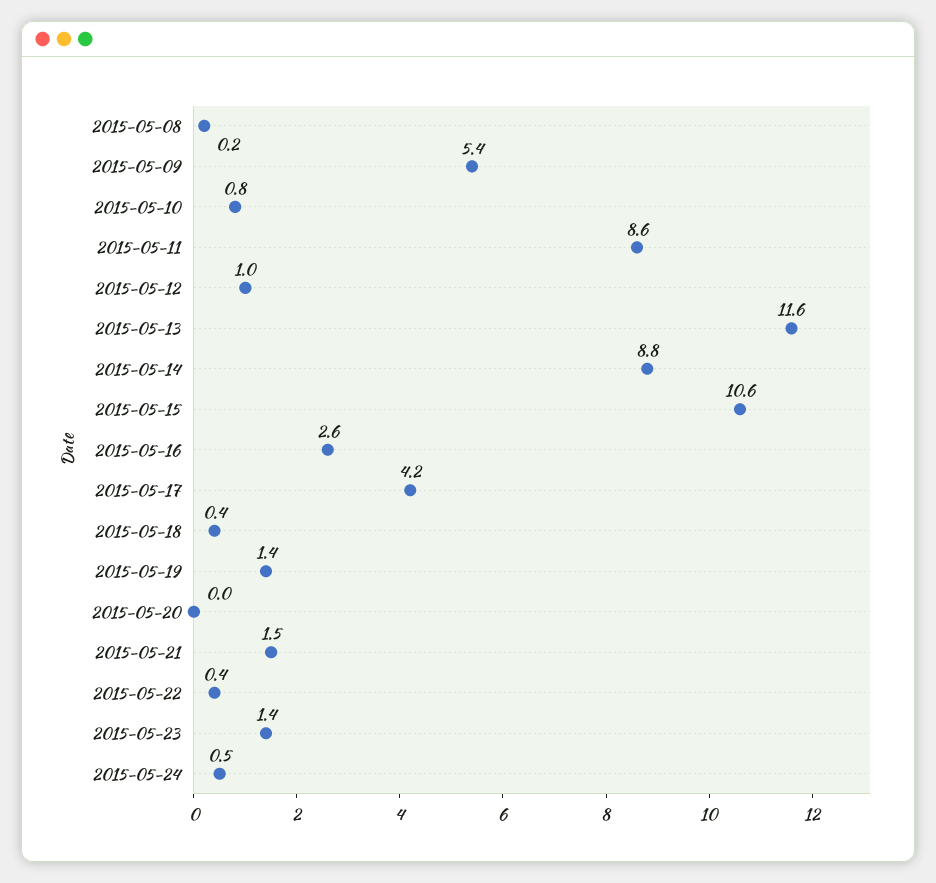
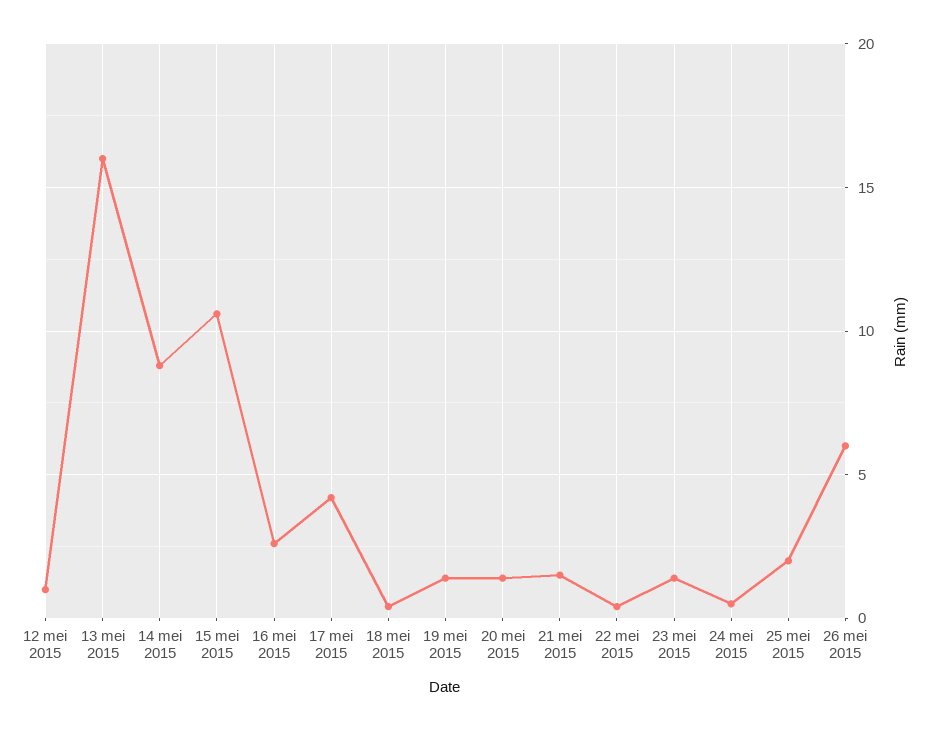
2015-05-08: 0.2 -> none
2015-05-09: 5.4 -> none
2015-05-10: 0.8 -> none
2015-05-11: 8.6 -> none
2015-05-13: 11.6 -> 16
2015-05-20: 0 -> 1.5
25 mei 2015: none -> 2
26 mei 2015: none -> 6

